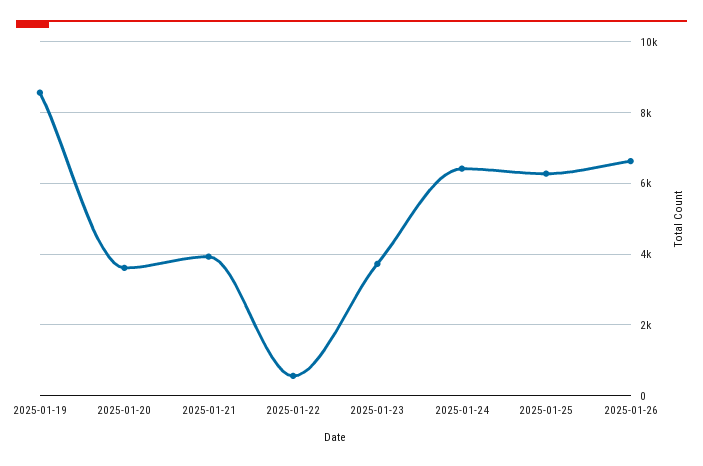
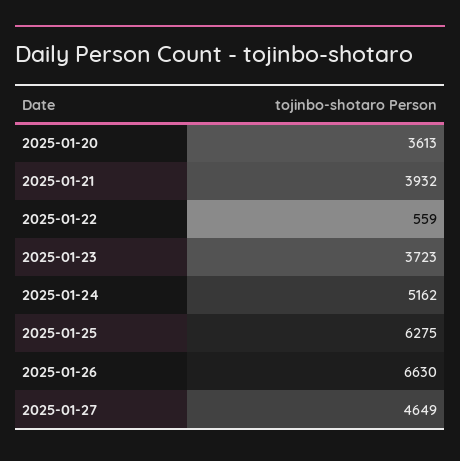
2025-01-19: 8600 -> none
2025-01-24: 6400 -> 5162
2025-01-27: none -> 4649

